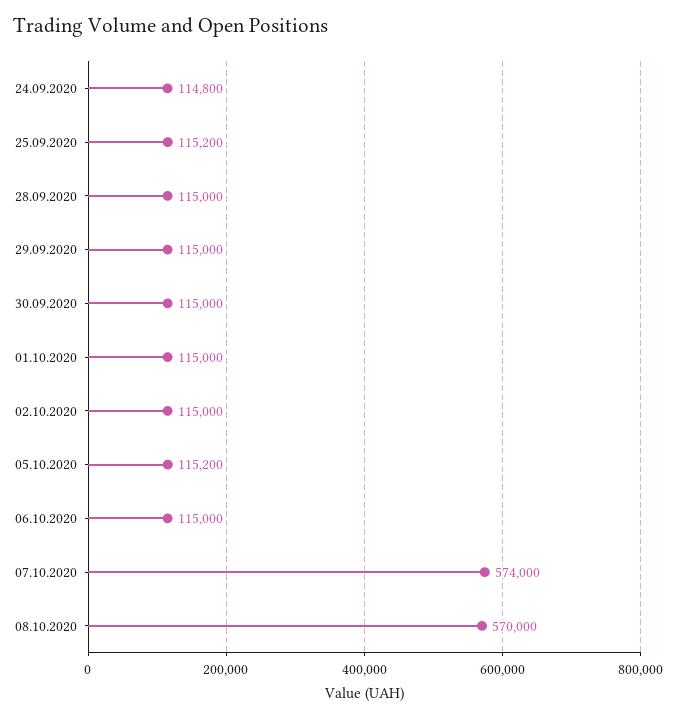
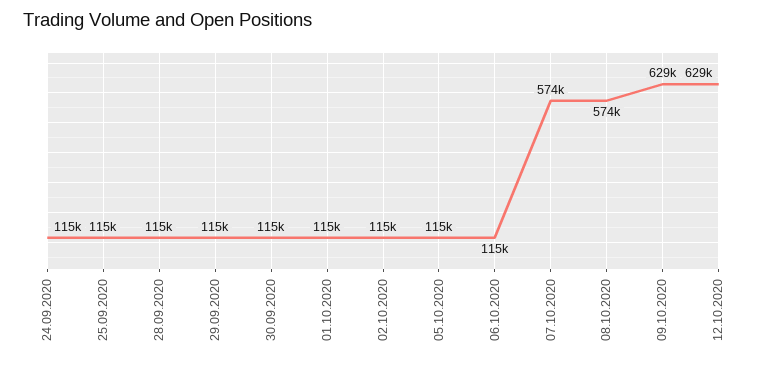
08.10.2020: 570000 -> 574000
09.10.2020: none -> 629000
12.10.2020: none -> 629000

